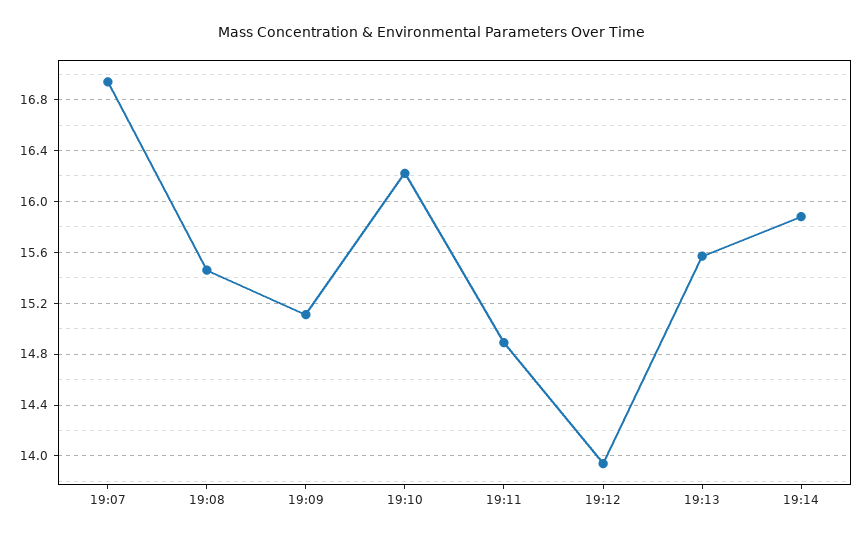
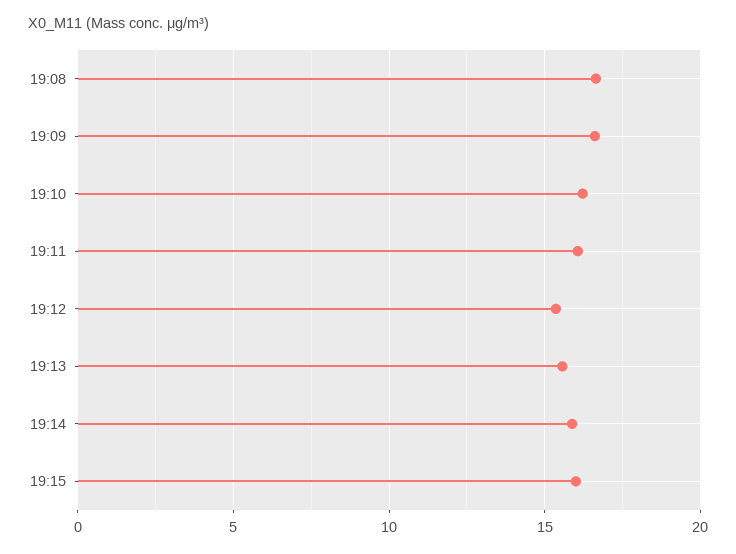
19:07: 16.95 -> none
19:08: 15.45 -> 16.5
19:09: 15.1 -> 16.5
19:11: 14.9 -> 16
19:12: 13.95 -> 15.5
19:15: none -> 16

